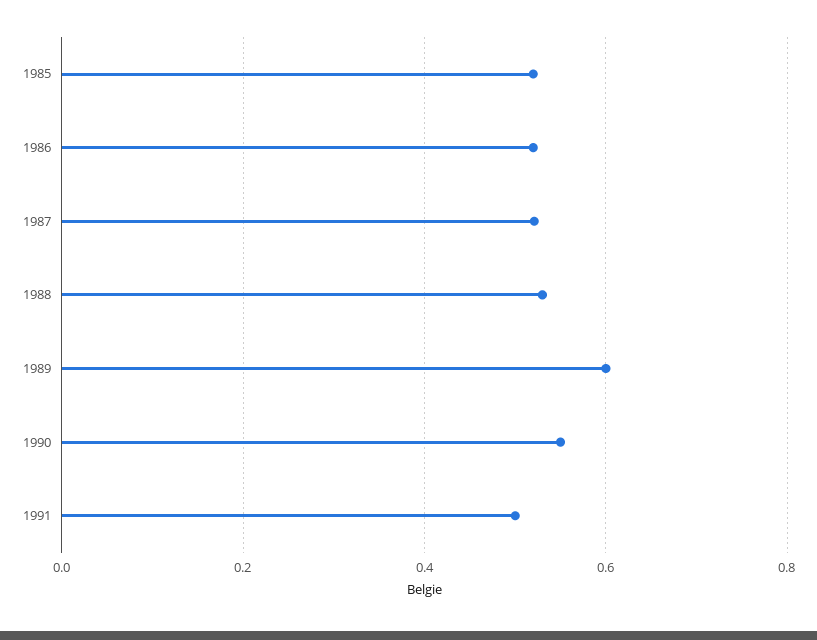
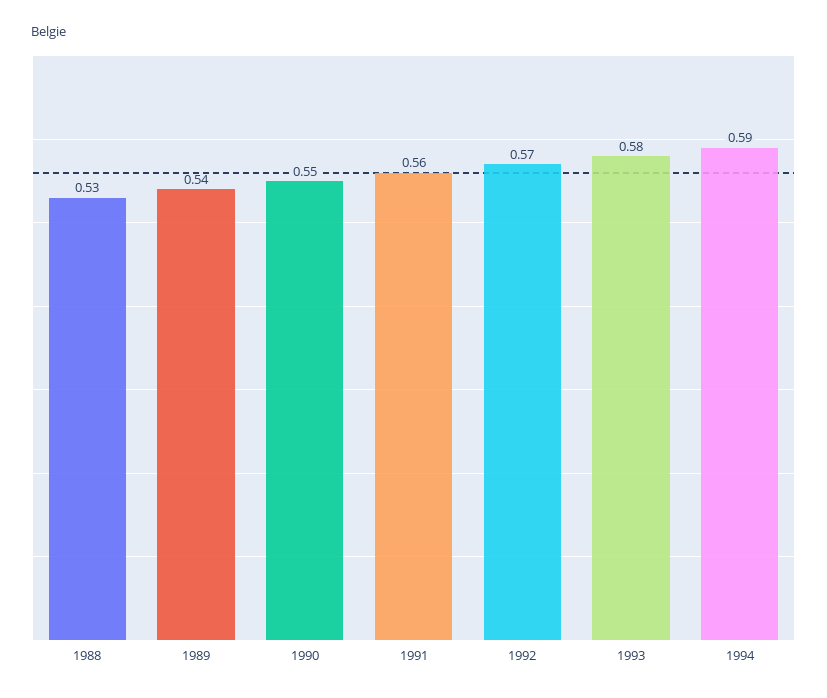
1985: 0.52 -> none
1986: 0.52 -> none
1987: 0.52 -> none
1989: 0.6 -> 0.54
1991: 0.5 -> 0.56
1992: none -> 0.57
1993: none -> 0.58
1994: none -> 0.59

